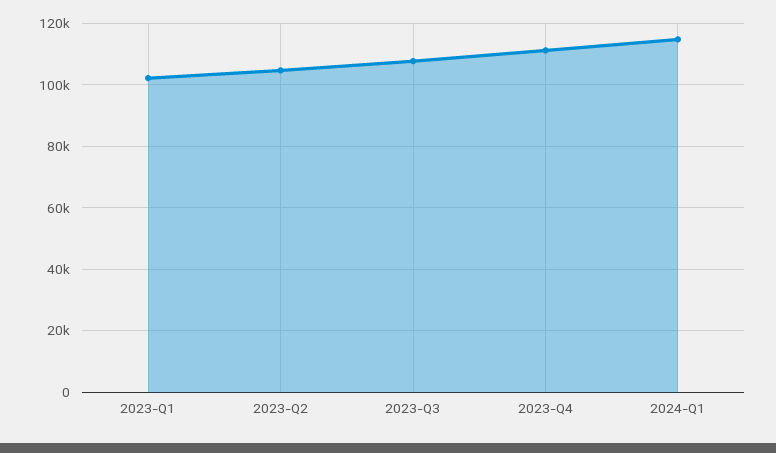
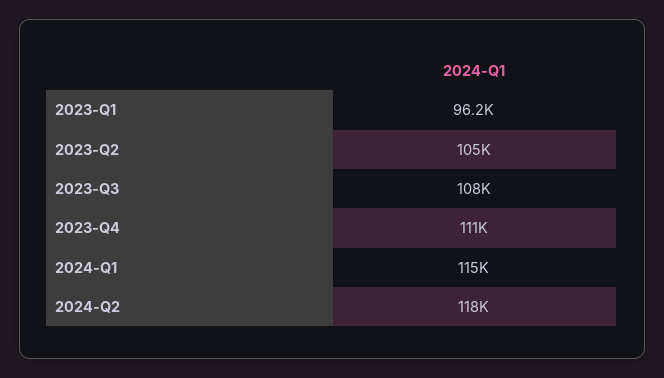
2023-Q1: 102000 -> 96200
2024-Q2: none -> 118000

